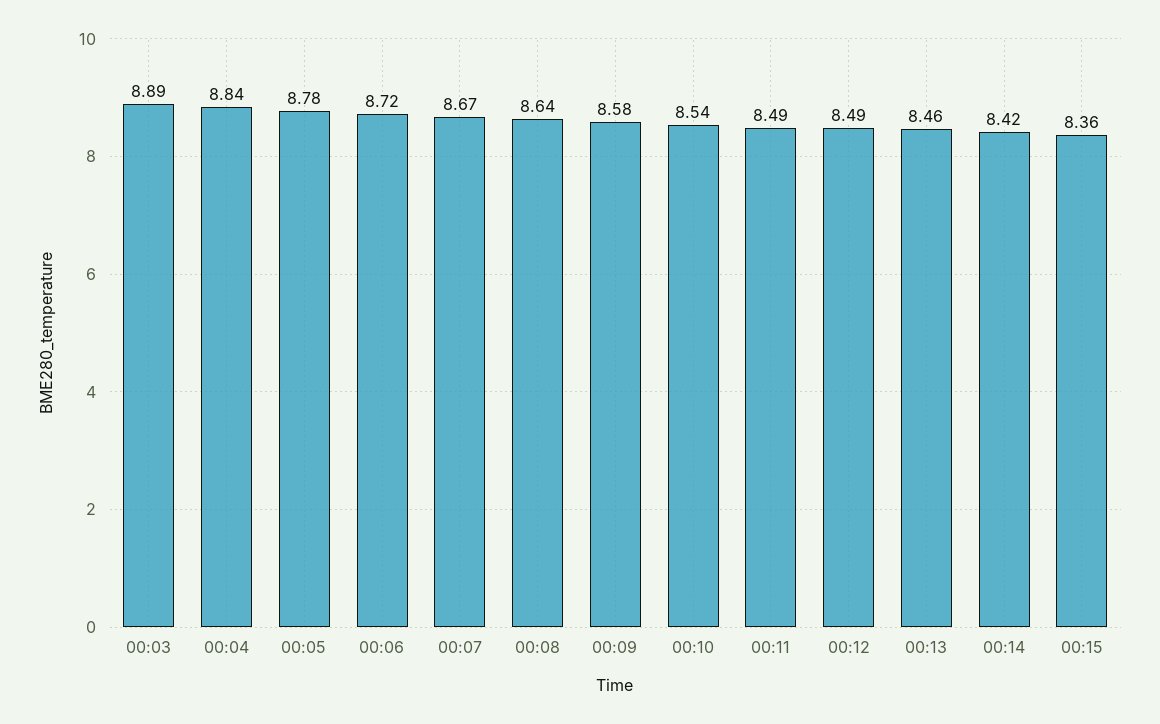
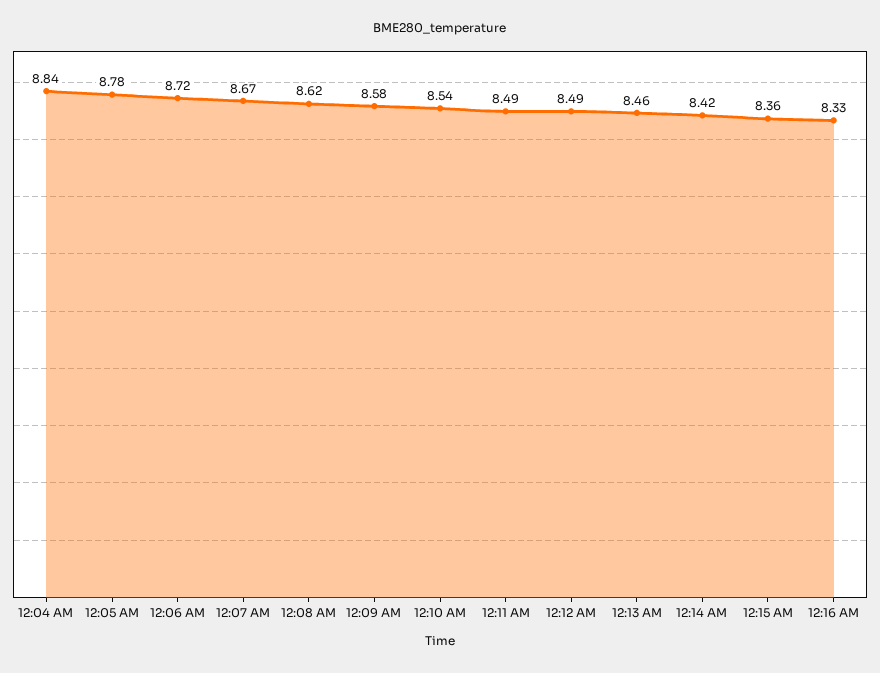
00:03: 8.89 -> none
00:08: 8.64 -> 8.62
12:16 AM: none -> 8.33

